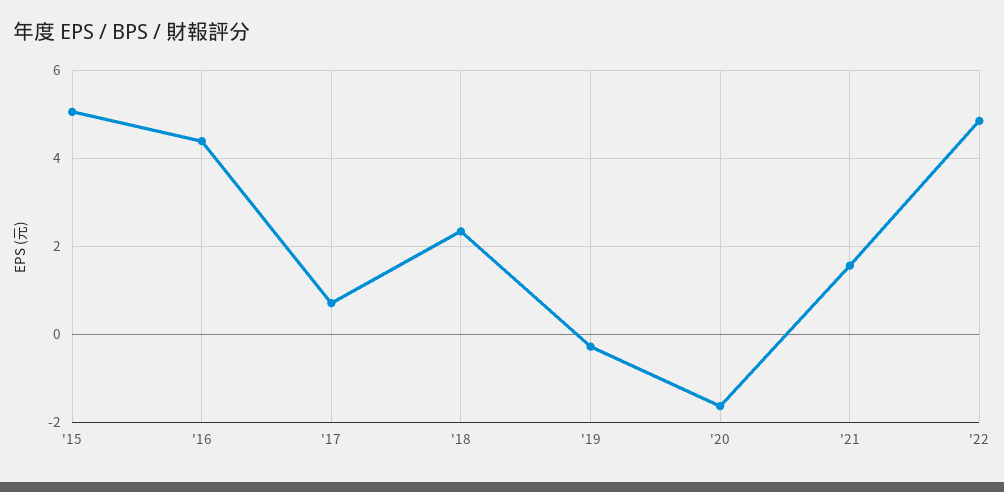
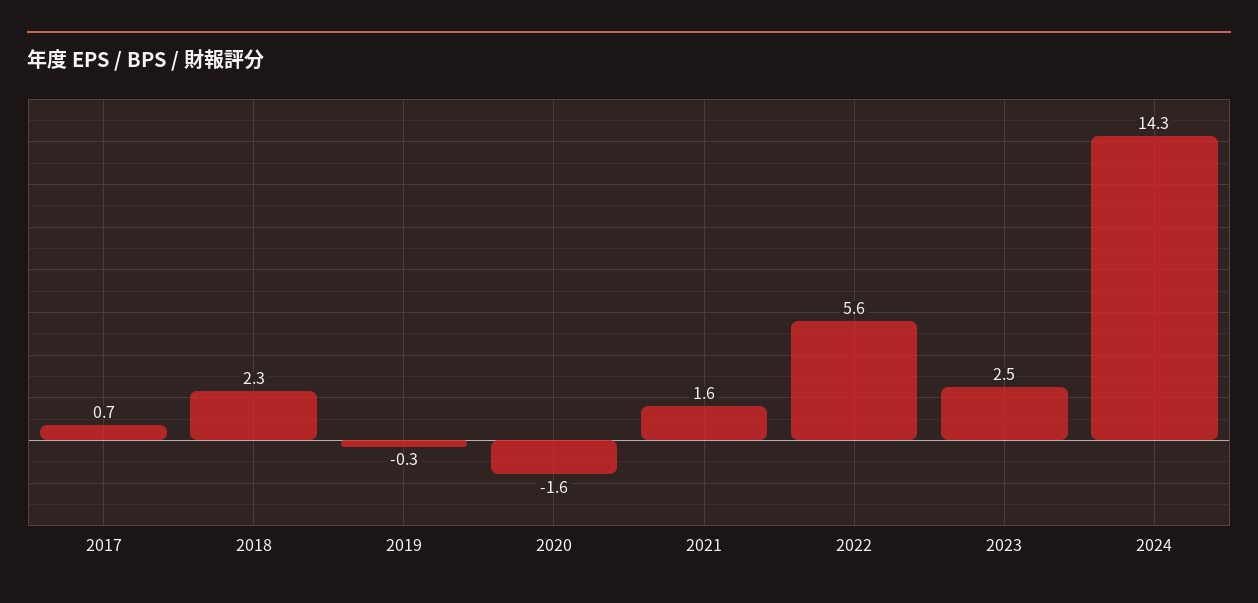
'15: 5 -> none
'16: 4.4 -> none
'22: 4.8 -> 5.6
2023: none -> 2.5
2024: none -> 14.3

